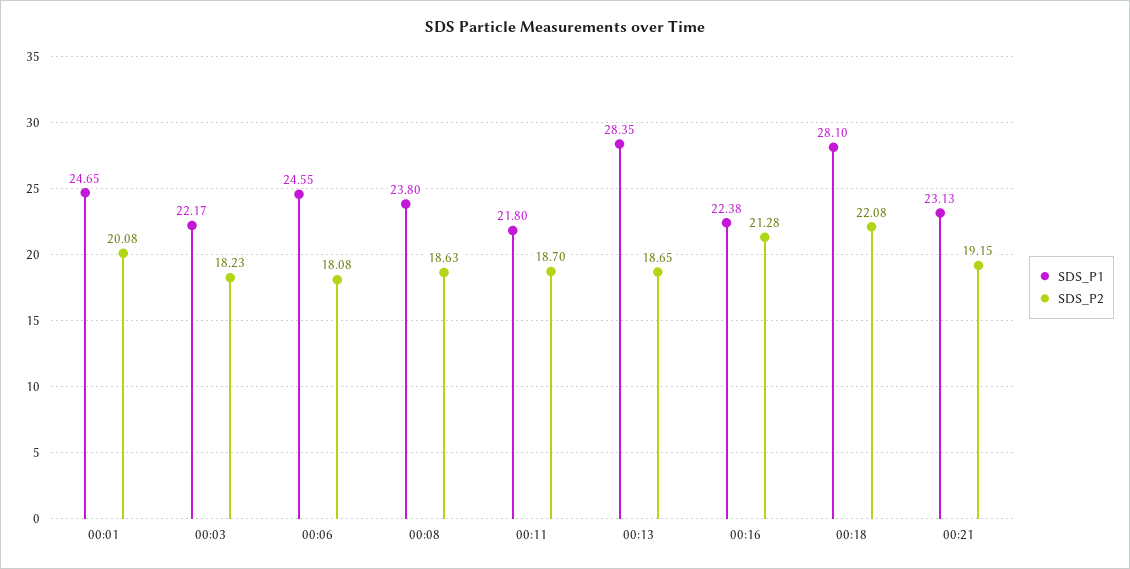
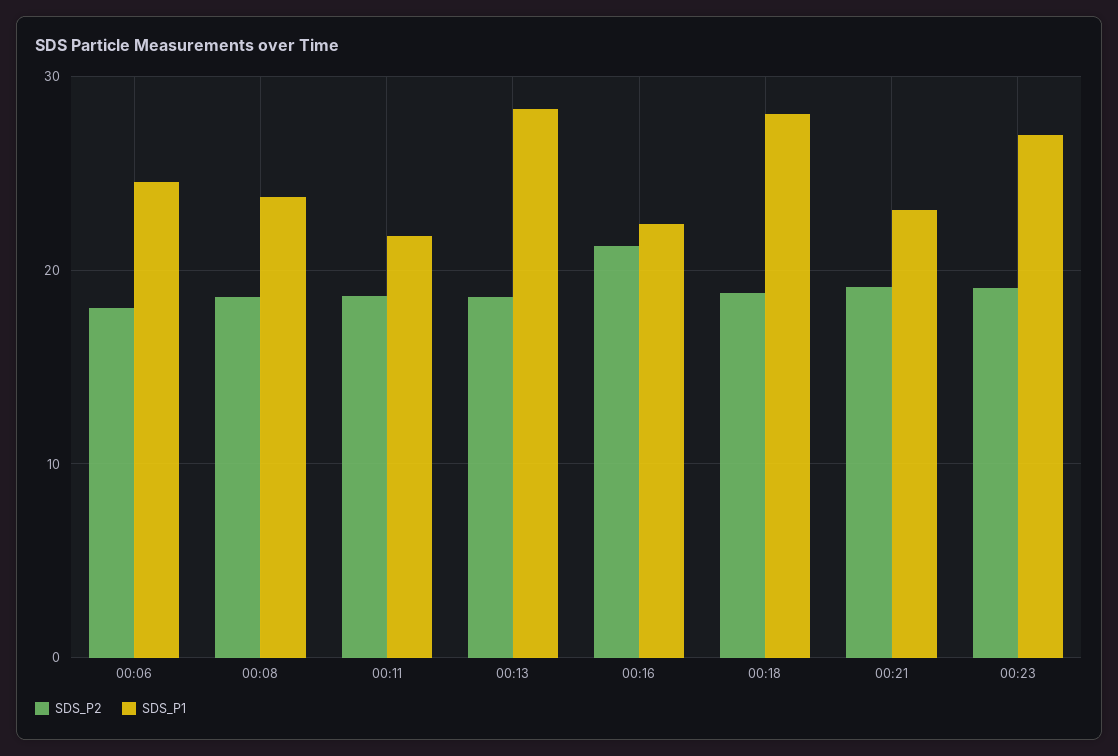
SDS_P1, 00:01: 24.65 -> none
SDS_P2, 00:01: 20.08 -> none
SDS_P1, 00:03: 22.17 -> none
SDS_P2, 00:03: 18.23 -> none
SDS_P2, 00:18: 22.08 -> 19
SDS_P2, 00:23: none -> 19
SDS_P1, 00:23: none -> 27

